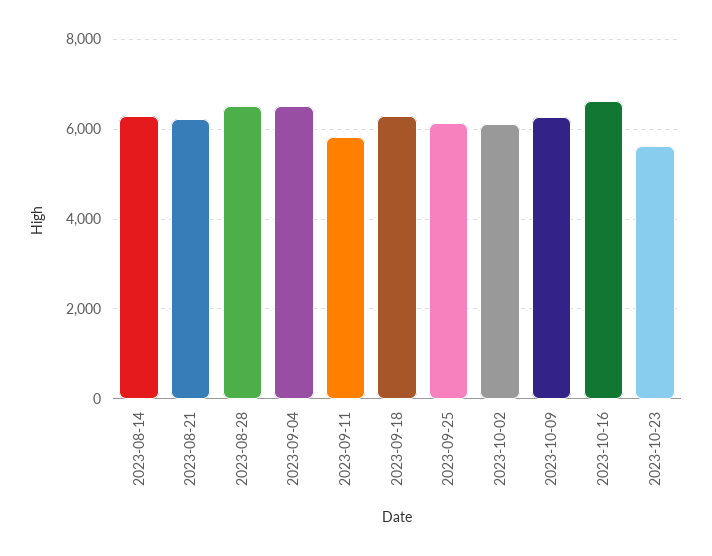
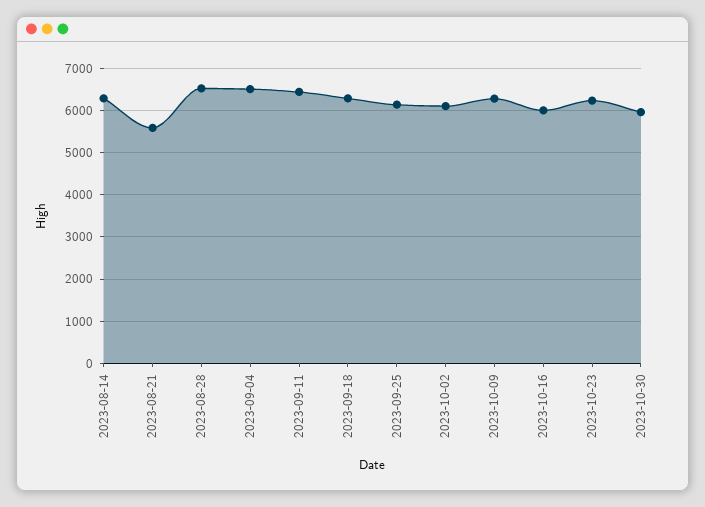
2023-08-21: 6200 -> 5600
2023-09-11: 5800 -> 6400
2023-10-16: 6600 -> 6000
2023-10-23: 5600 -> 6200
2023-10-30: none -> 6000

